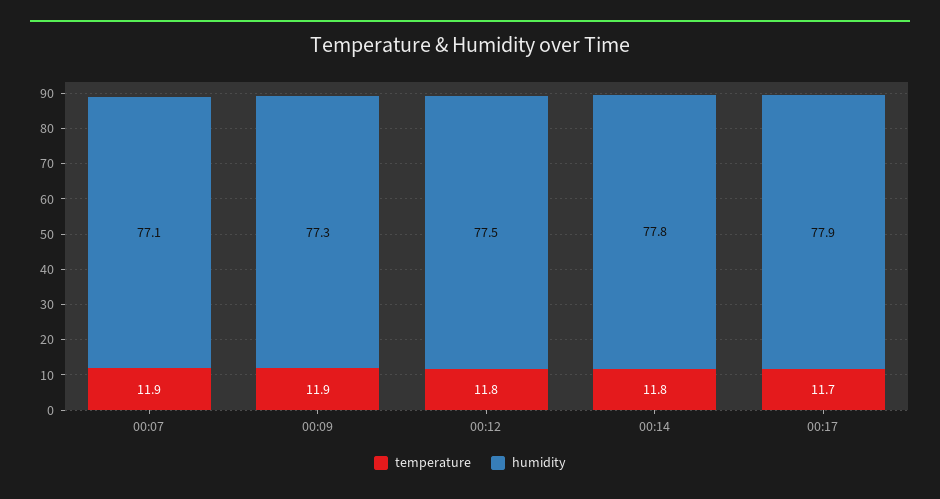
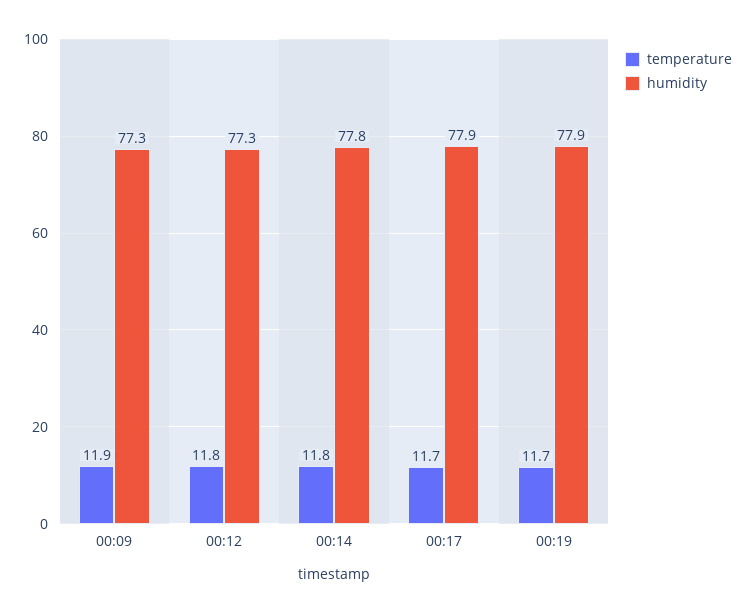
temperature, 00:07: 11.9 -> none
humidity, 00:07: 77.1 -> none
humidity, 00:12: 77.5 -> 77.3
temperature, 00:19: none -> 11.7
humidity, 00:19: none -> 77.9

